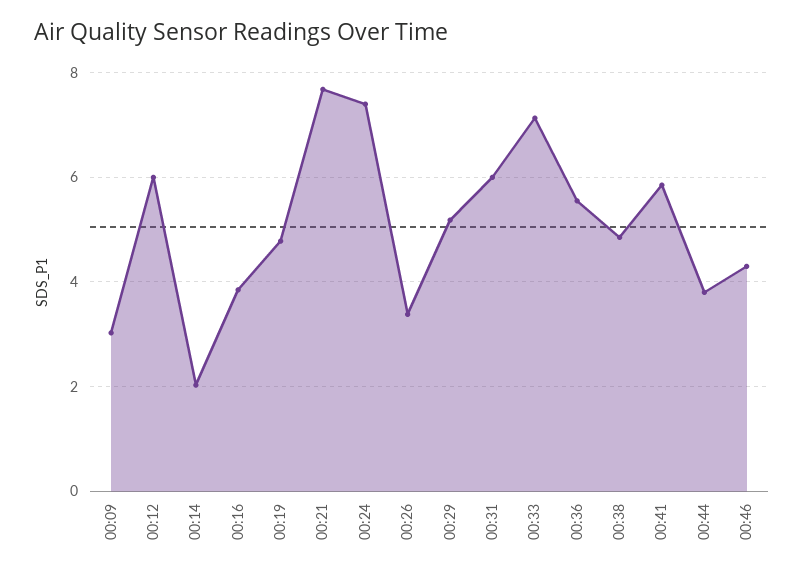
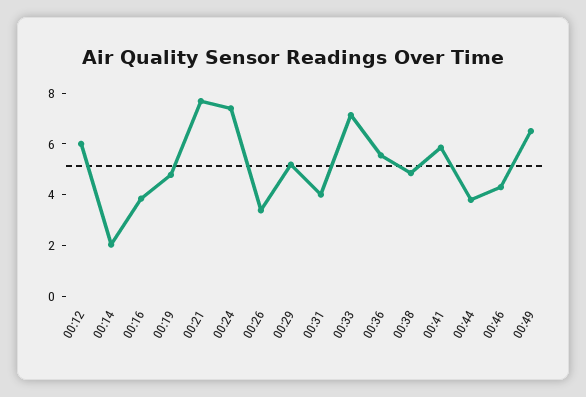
00:09: 3 -> none
00:31: 6 -> 4
00:49: none -> 6.5

